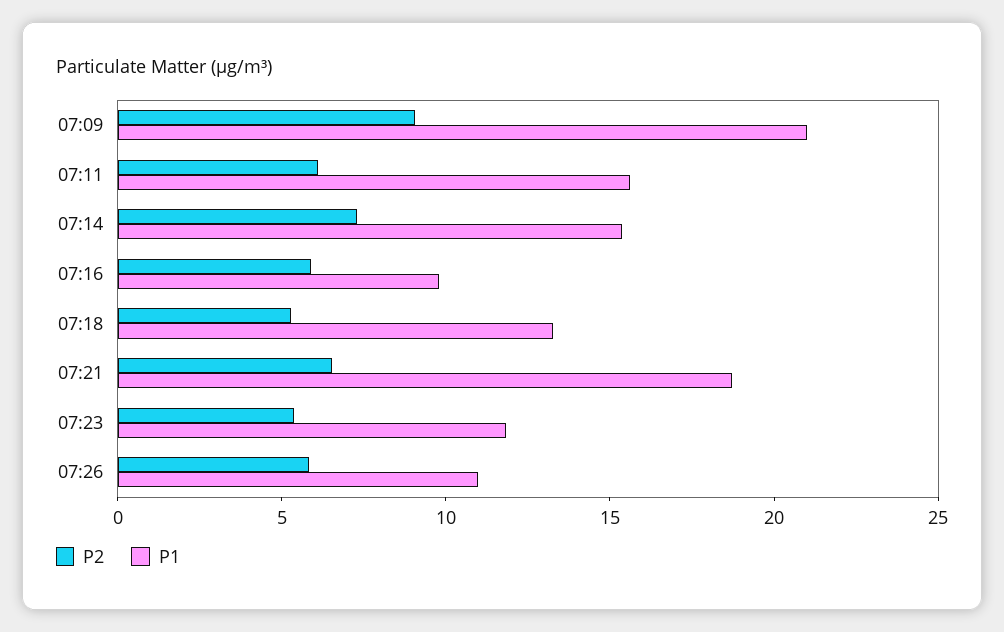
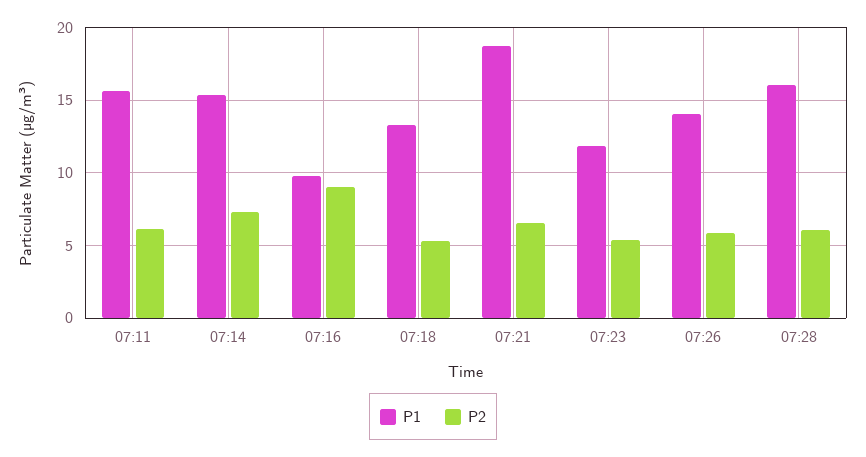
P2, 07:09: 9 -> none
P1, 07:09: 21 -> none
P2, 07:16: 6 -> 9
P1, 07:26: 11 -> 14
P1, 07:28: none -> 16
P2, 07:28: none -> 6

